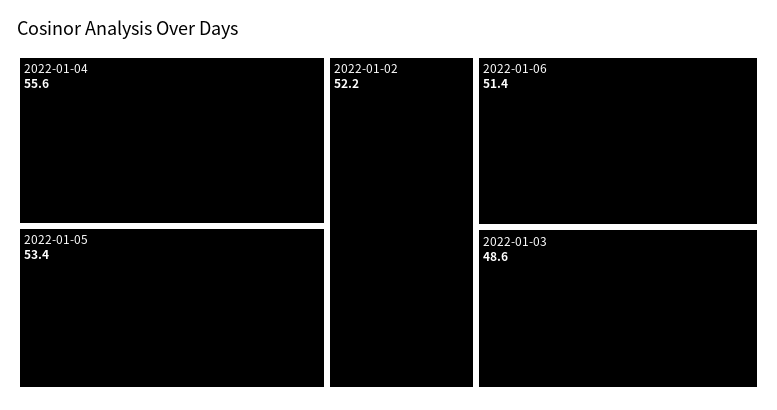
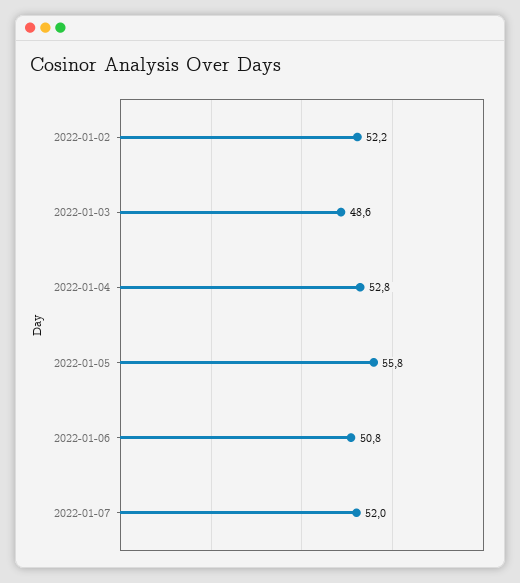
2022-01-04: 55.6 -> 52.8
2022-01-05: 53.4 -> 55.8
2022-01-06: 51.4 -> 50.8
2022-01-07: none -> 52

